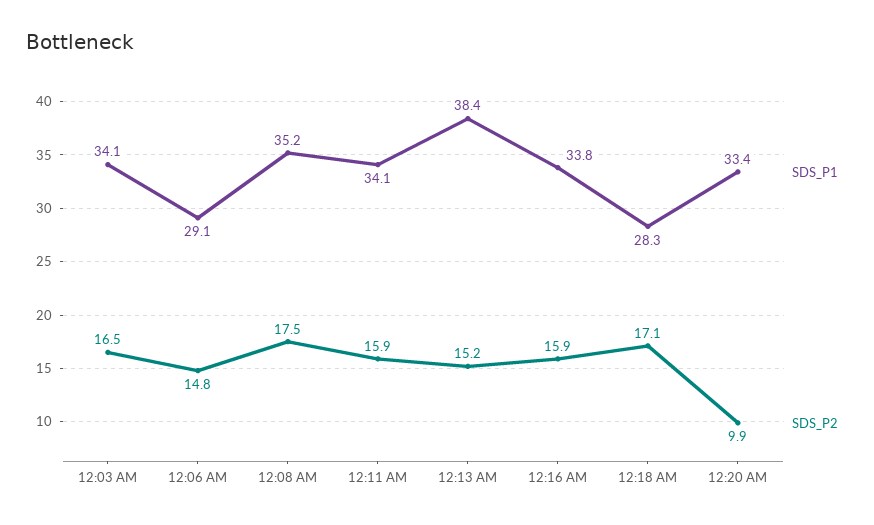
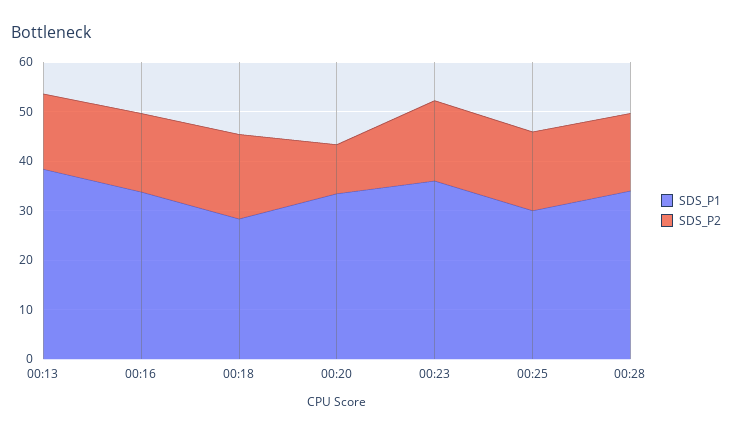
SDS_P1, 12:03 AM: 34.1 -> none
SDS_P2, 12:03 AM: 16.5 -> none
SDS_P1, 12:06 AM: 29.1 -> none
SDS_P2, 12:06 AM: 14.8 -> none
SDS_P1, 12:08 AM: 35.2 -> none
SDS_P2, 12:08 AM: 17.5 -> none
SDS_P1, 12:11 AM: 34.1 -> none
SDS_P2, 12:11 AM: 15.9 -> none
SDS_P1, 00:23: none -> 36
SDS_P2, 00:23: none -> 16
SDS_P1, 00:25: none -> 30
SDS_P2, 00:25: none -> 16
SDS_P1, 00:28: none -> 34
SDS_P2, 00:28: none -> 16

